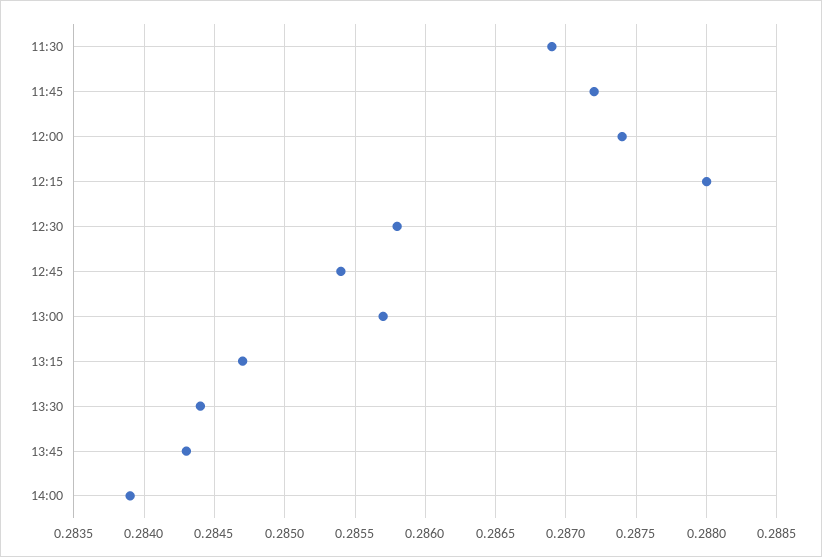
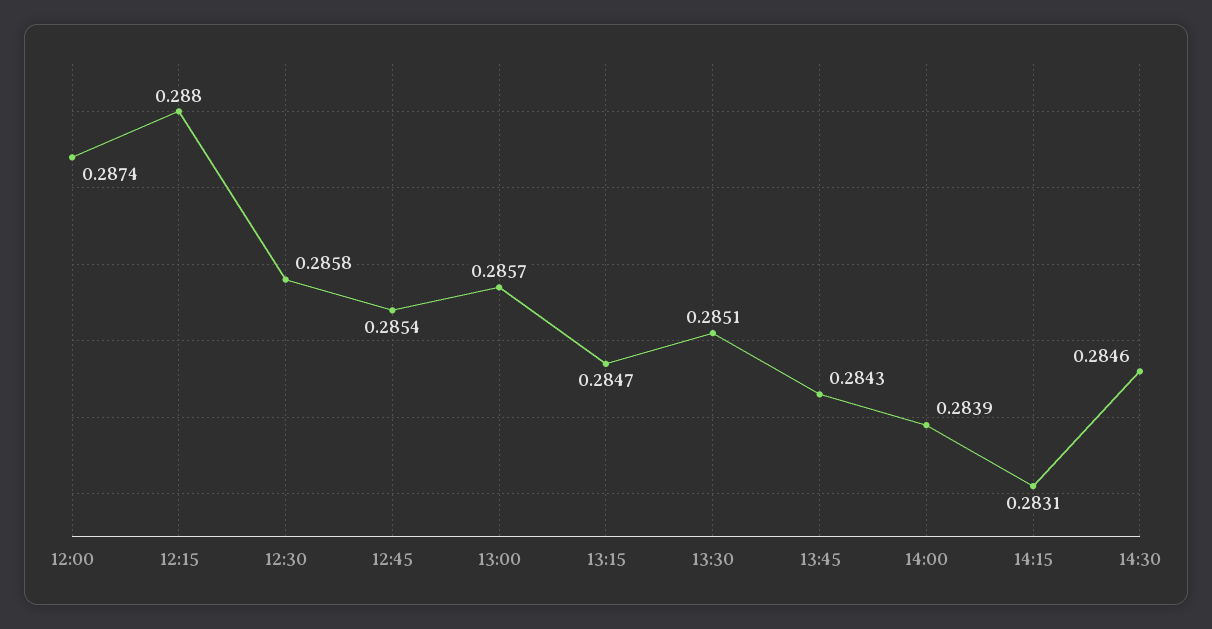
11:30: 0.2869 -> none
11:45: 0.2872 -> none
13:30: 0.2844 -> 0.2851
14:15: none -> 0.2831
14:30: none -> 0.2846

